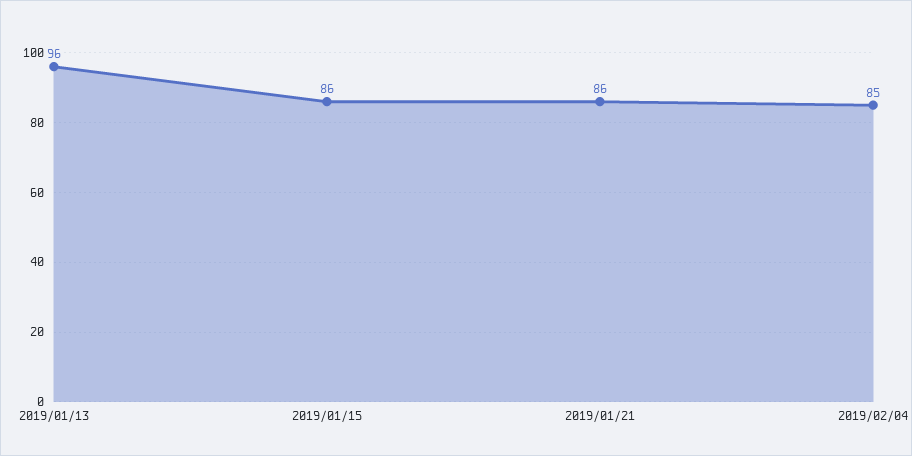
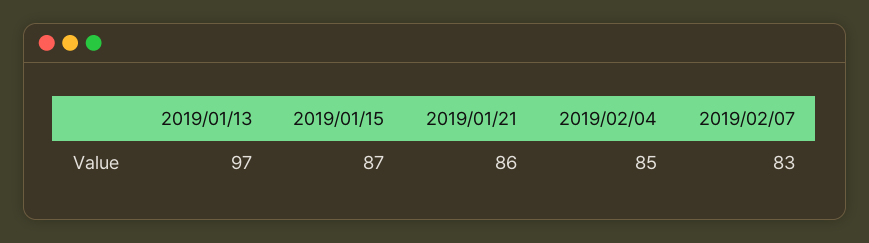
2019/01/13: 96 -> 97
2019/01/15: 86 -> 87
2019/02/07: none -> 83

